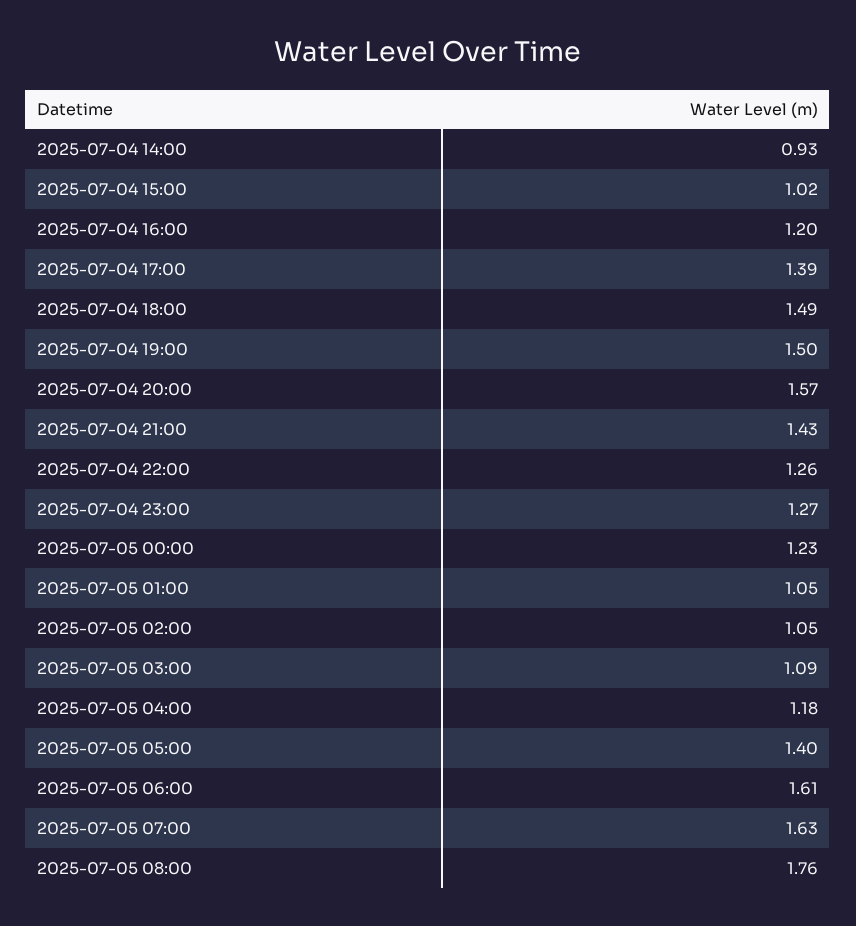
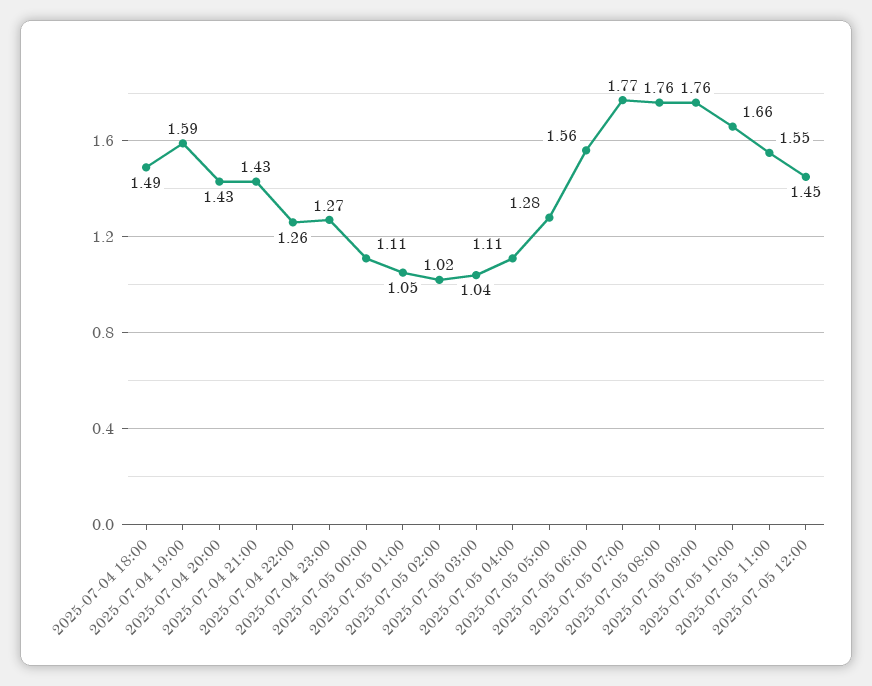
2025-07-04 14:00: 0.93 -> none
2025-07-04 15:00: 1.02 -> none
2025-07-04 16:00: 1.2 -> none
2025-07-04 17:00: 1.39 -> none
2025-07-04 19:00: 1.5 -> 1.59
2025-07-04 20:00: 1.57 -> 1.43
2025-07-05 00:00: 1.23 -> 1.11
2025-07-05 02:00: 1.05 -> 1.02
2025-07-05 03:00: 1.09 -> 1.04
2025-07-05 04:00: 1.18 -> 1.11
2025-07-05 05:00: 1.4 -> 1.28
2025-07-05 06:00: 1.61 -> 1.56
2025-07-05 07:00: 1.63 -> 1.77
2025-07-05 09:00: none -> 1.76
2025-07-05 10:00: none -> 1.66
2025-07-05 11:00: none -> 1.55
2025-07-05 12:00: none -> 1.45

